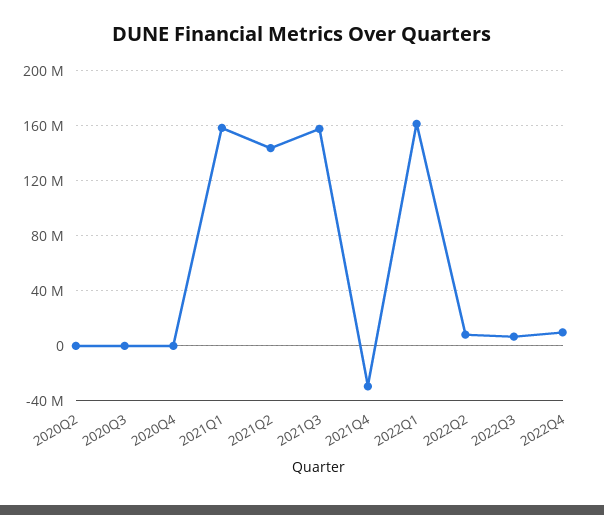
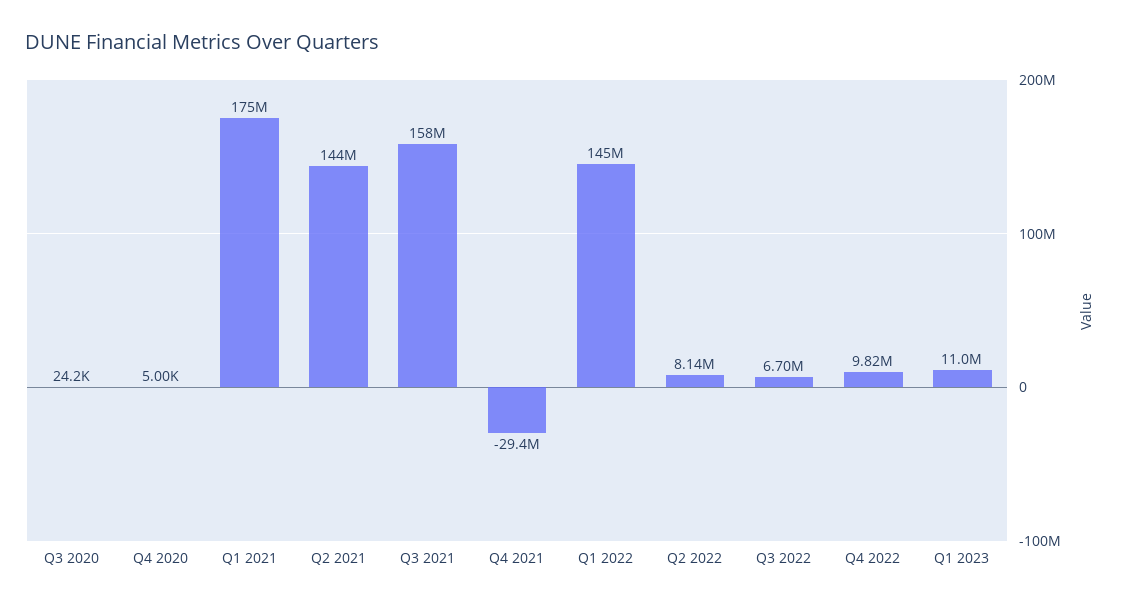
2020Q2: 0 -> none
2021Q1: 160000000 -> 175000000
2022Q1: 160000000 -> 145000000
Q1 2023: none -> 11000000

